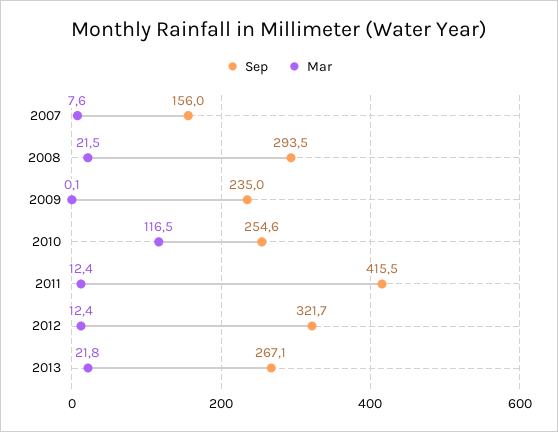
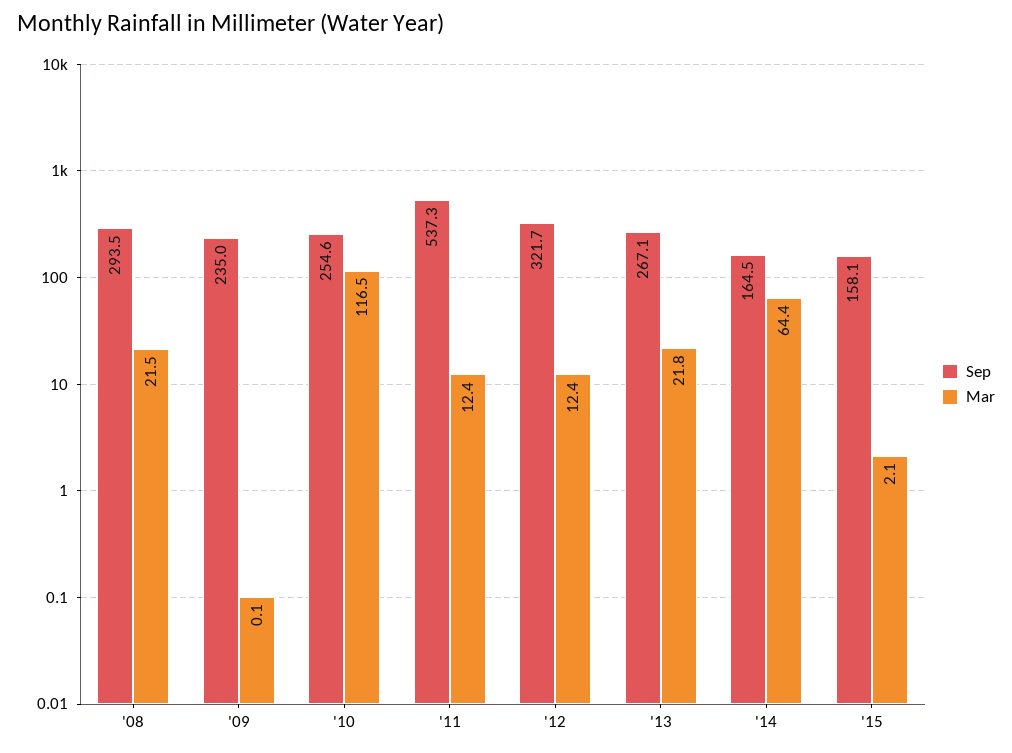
Sep, 2007: 156 -> none
Mar, 2007: 7.6 -> none
Sep, 2011: 415.5 -> 537.3
Sep, '14: none -> 164.5
Mar, '14: none -> 64.4
Sep, '15: none -> 158.1
Mar, '15: none -> 2.1

